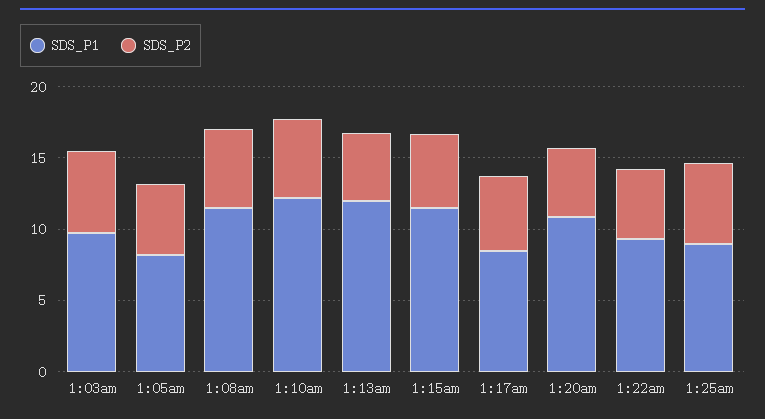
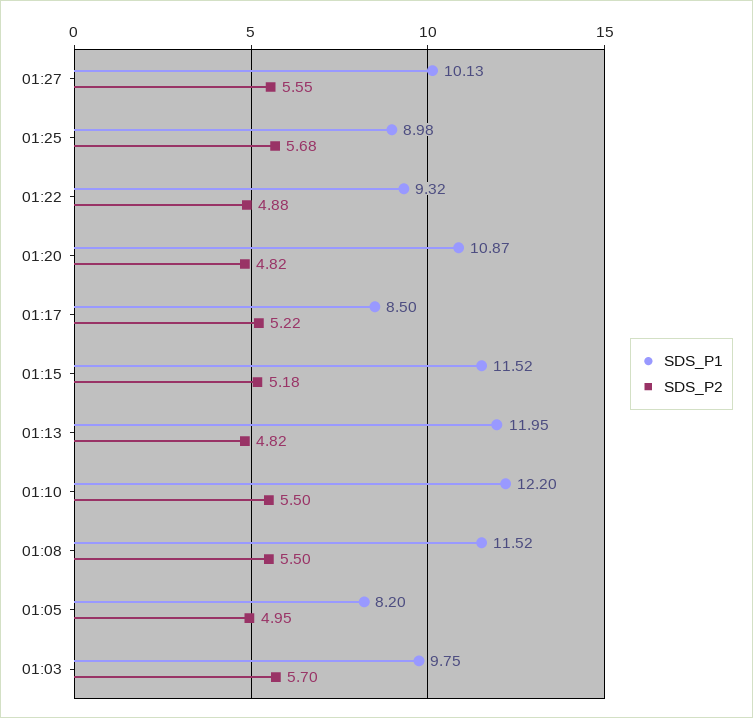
SDS_P1, 01:27: none -> 10.13
SDS_P2, 01:27: none -> 5.55

